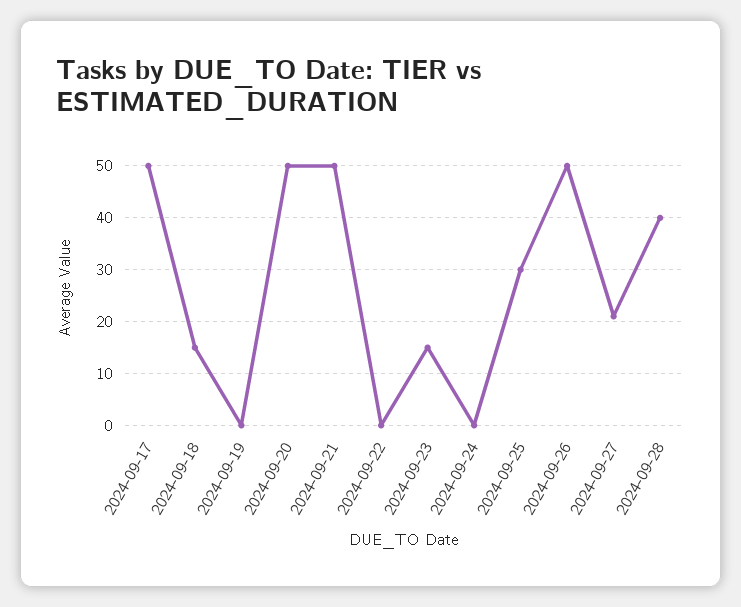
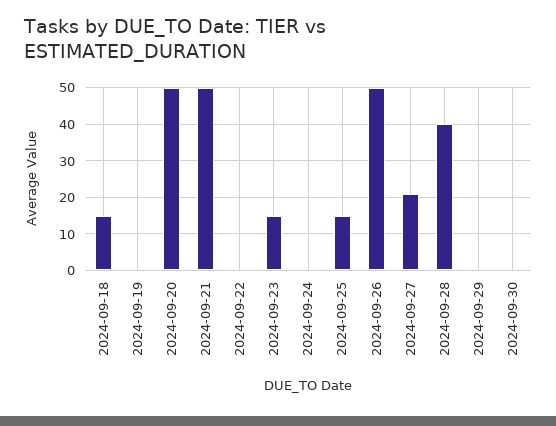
2024-09-17: 50 -> none
2024-09-25: 30 -> 15
2024-09-29: none -> 0
2024-09-30: none -> 0

